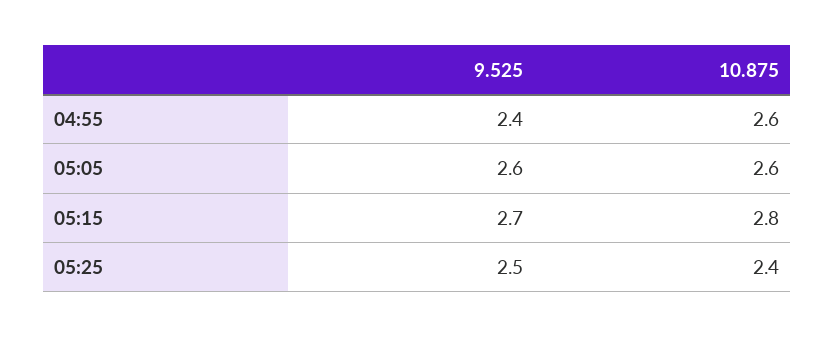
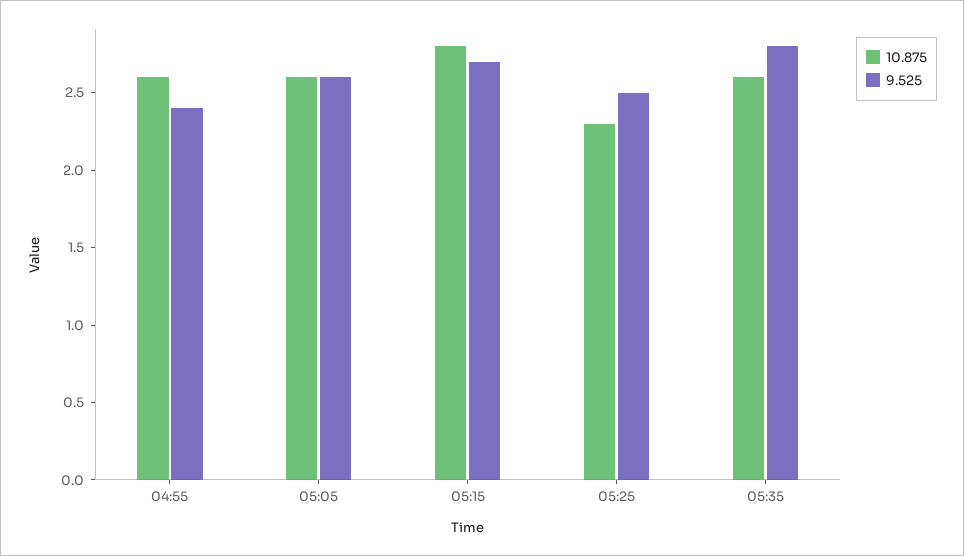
10.875, 05:25: 2.4 -> 2.3
10.875, 05:35: none -> 2.6
9.525, 05:35: none -> 2.8

